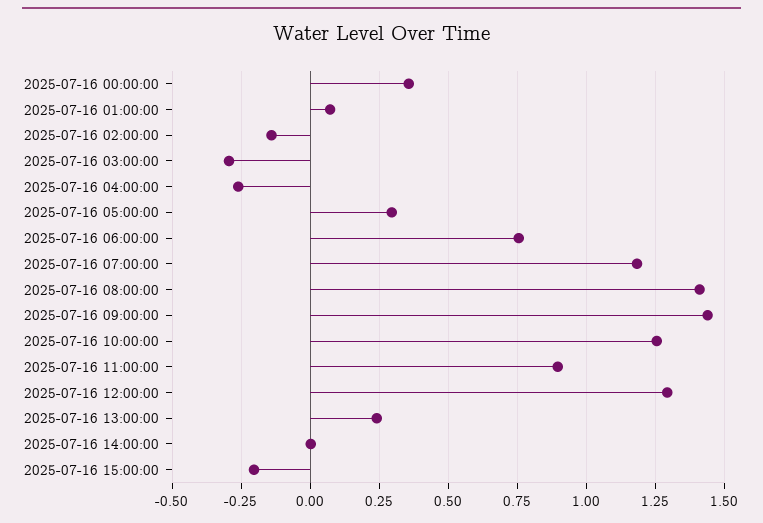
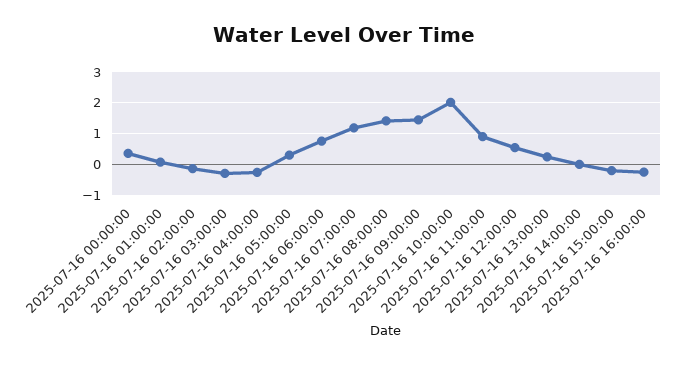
2025-07-16 10:00:00: 1.25 -> 2
2025-07-16 12:00:00: 1.3 -> 0.6
2025-07-16 16:00:00: none -> -0.2

